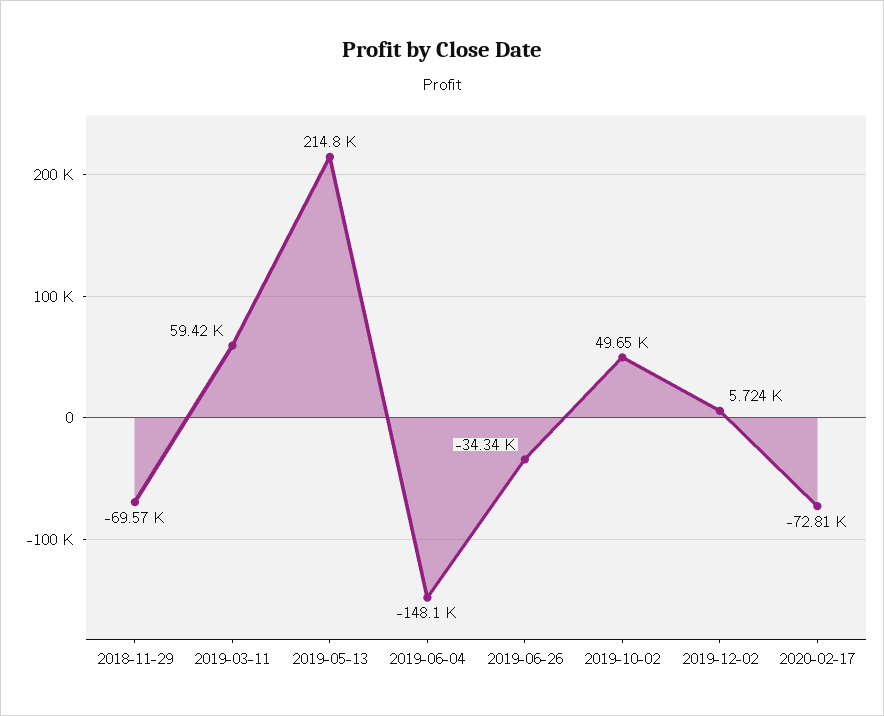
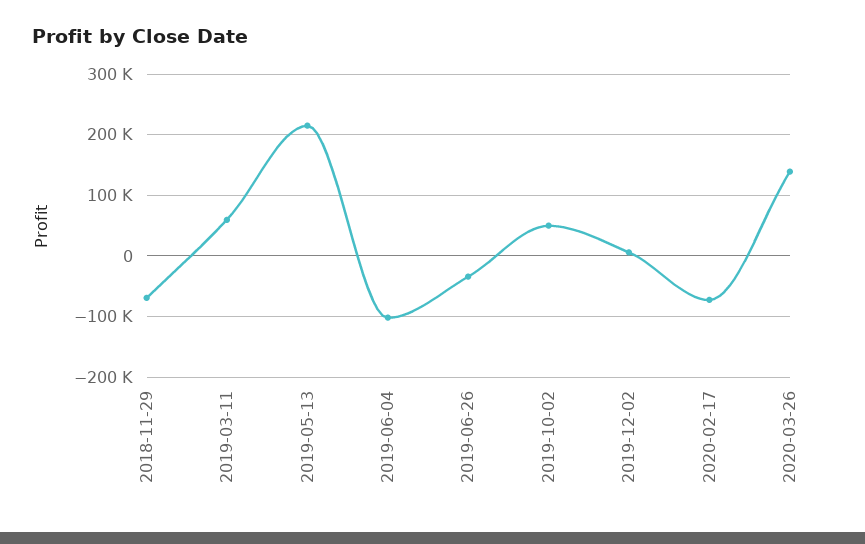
2019-06-04: -148100 -> -100000
2020-03-26: none -> 140000

